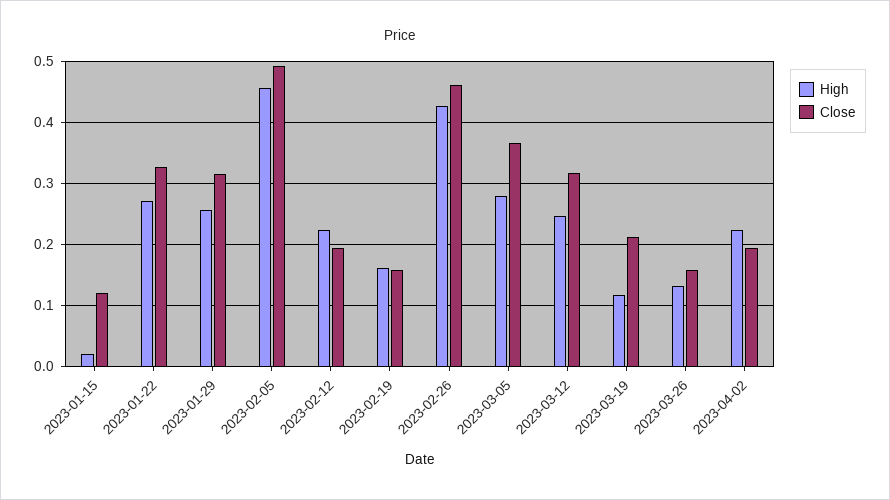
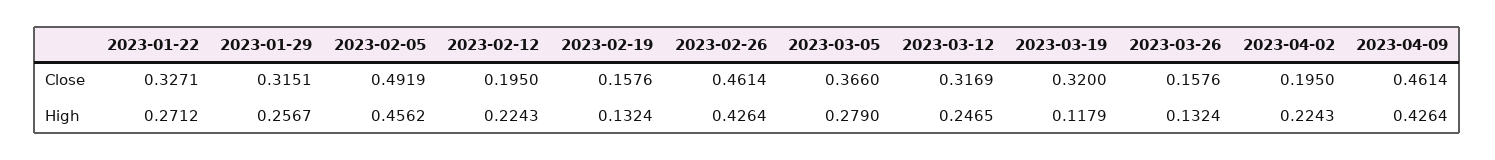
High, 2023-01-15: 0.02 -> none
Close, 2023-01-15: 0.12 -> none
High, 2023-02-19: 0.16 -> 0.1324
Close, 2023-03-19: 0.21 -> 0.32
Close, 2023-04-09: none -> 0.4614
High, 2023-04-09: none -> 0.4264

